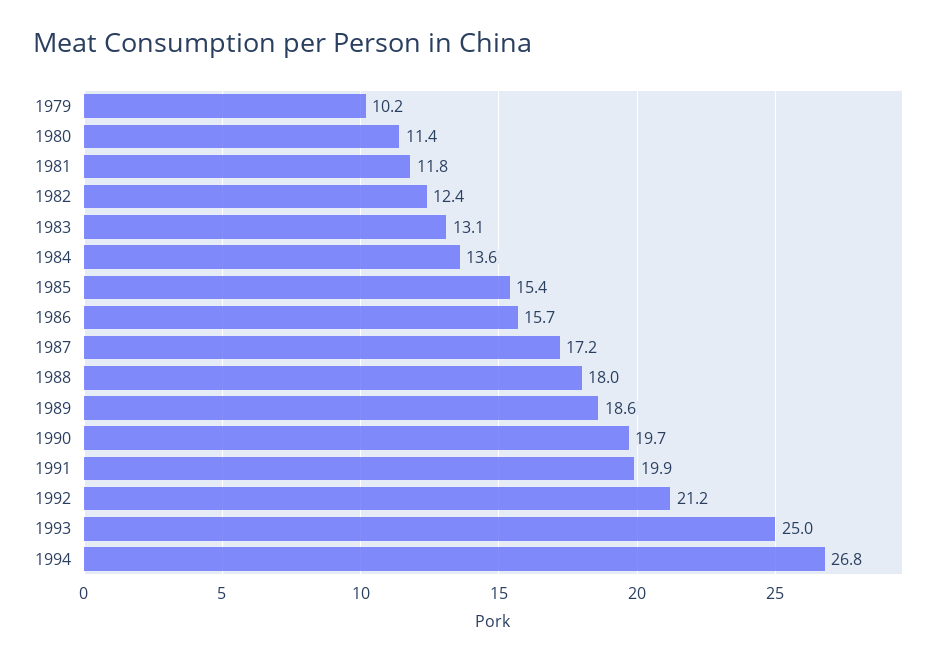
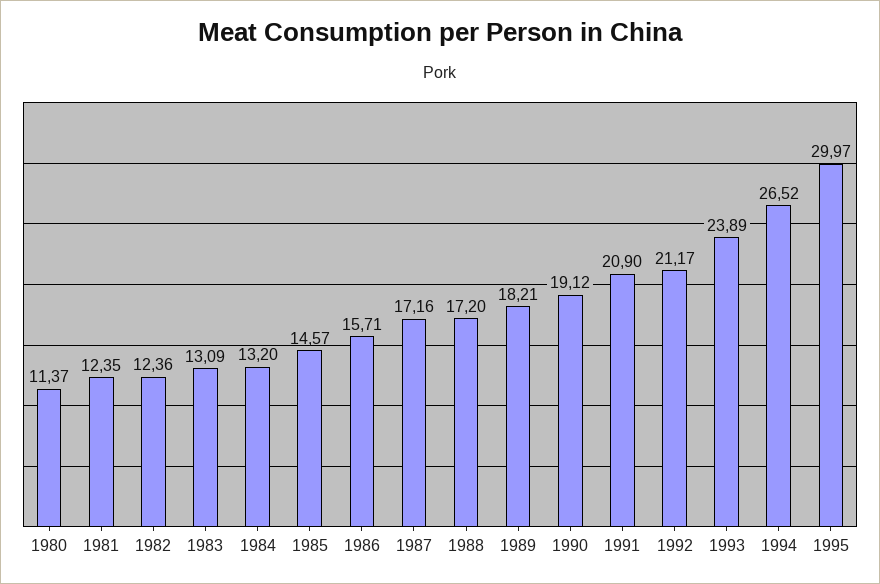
1979: 10.2 -> none
1981: 11.8 -> 12.35
1984: 13.6 -> 13.2
1985: 15.4 -> 14.57
1988: 18 -> 17.2
1989: 18.6 -> 18.21
1990: 19.7 -> 19.12
1991: 19.9 -> 20.9
1993: 25 -> 23.89
1994: 26.8 -> 26.52
1995: none -> 29.97

